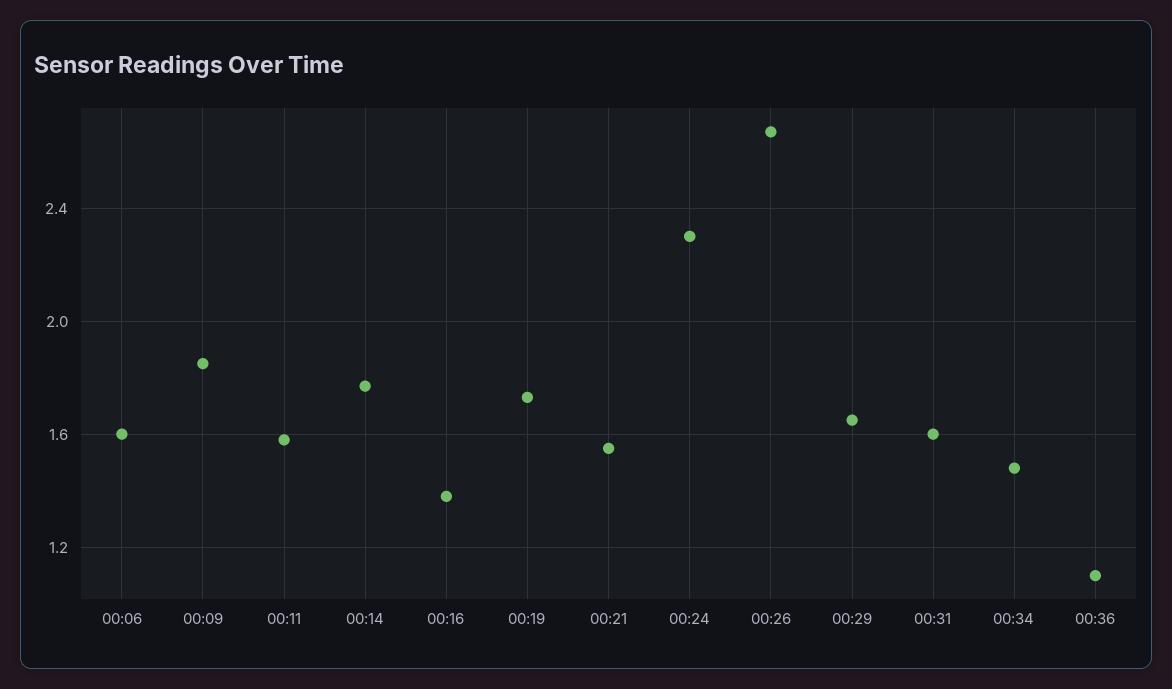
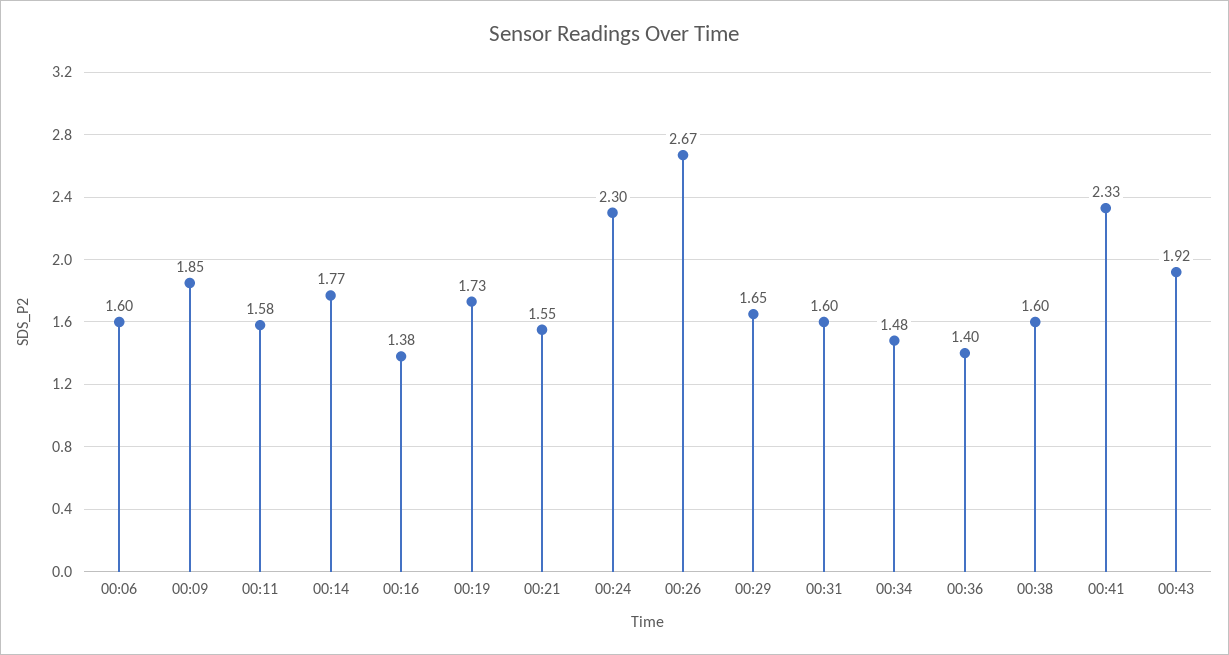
00:36: 1.1 -> 1.4
00:38: none -> 1.6
00:41: none -> 2.33
00:43: none -> 1.92

